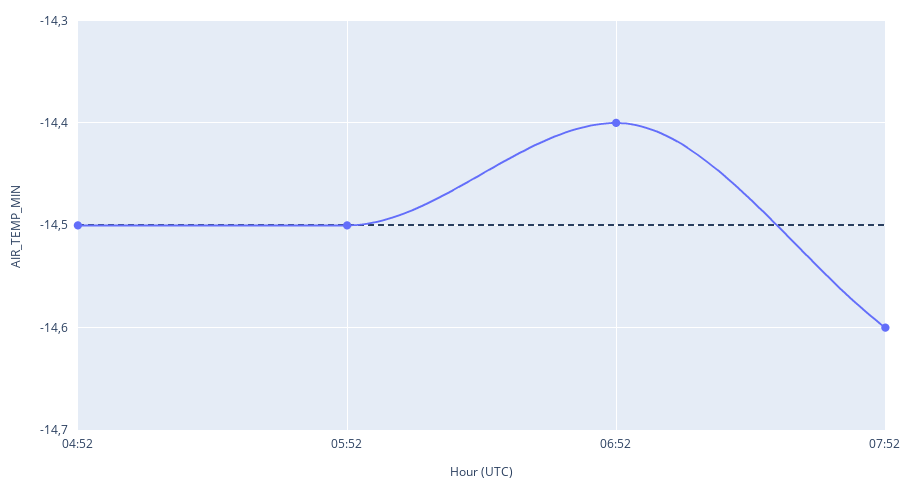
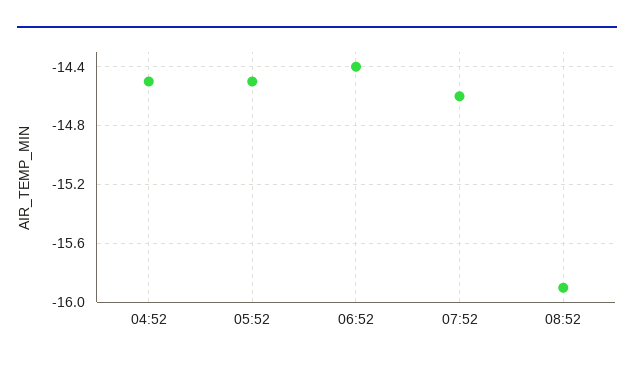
08:52: none -> -15.9

